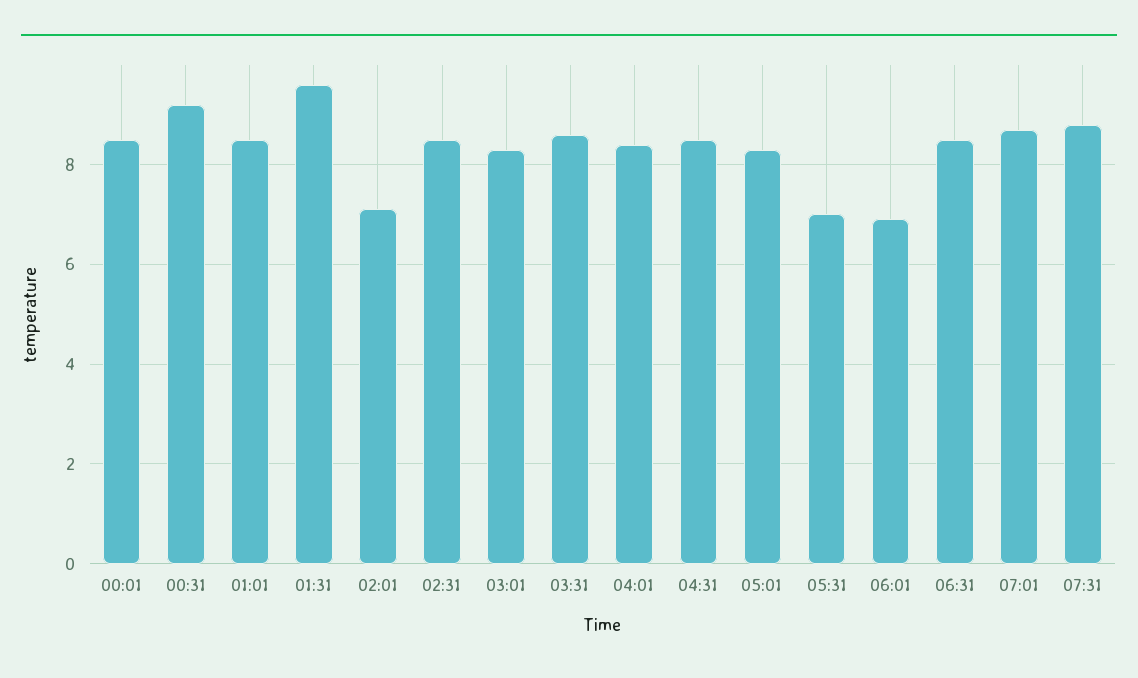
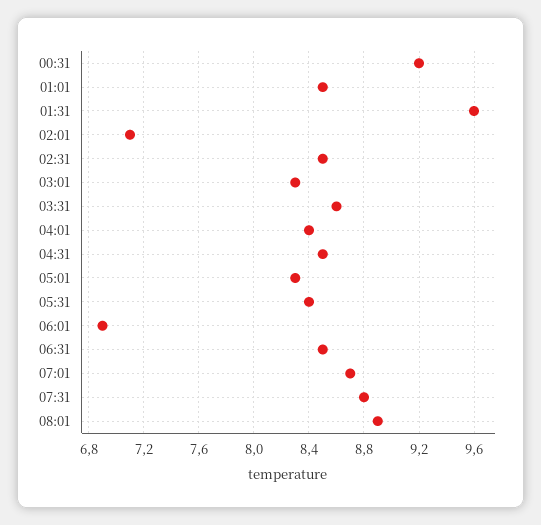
00:01: 8.5 -> none
05:31: 7 -> 8.4
08:01: none -> 8.9

